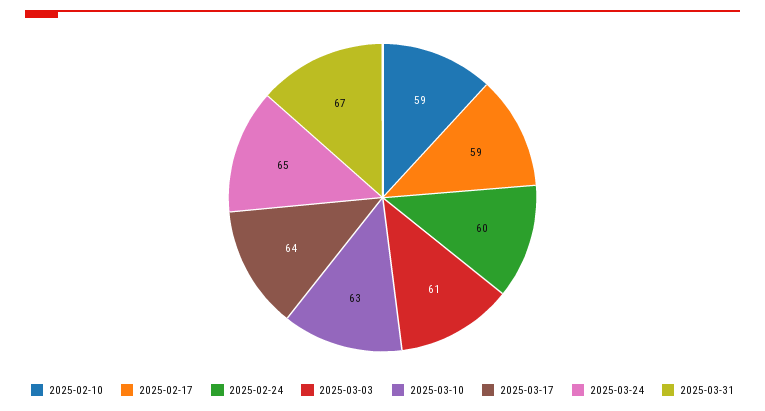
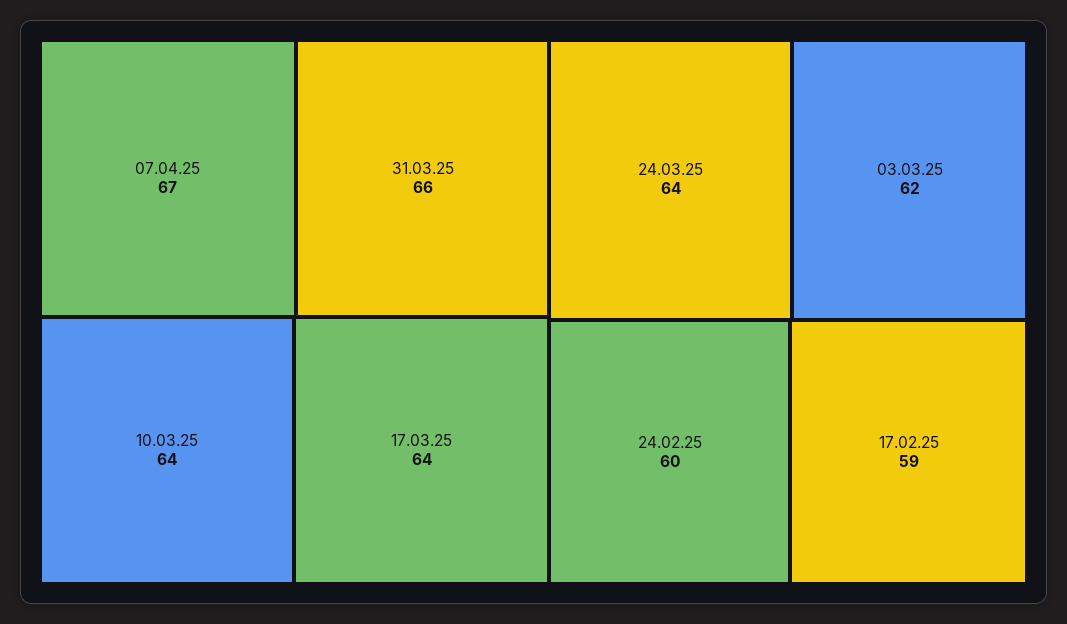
2025-02-10: 59 -> none
2025-03-03: 61 -> 62
2025-03-10: 63 -> 64
2025-03-24: 65 -> 64
2025-03-31: 67 -> 66
07.04.25: none -> 67

